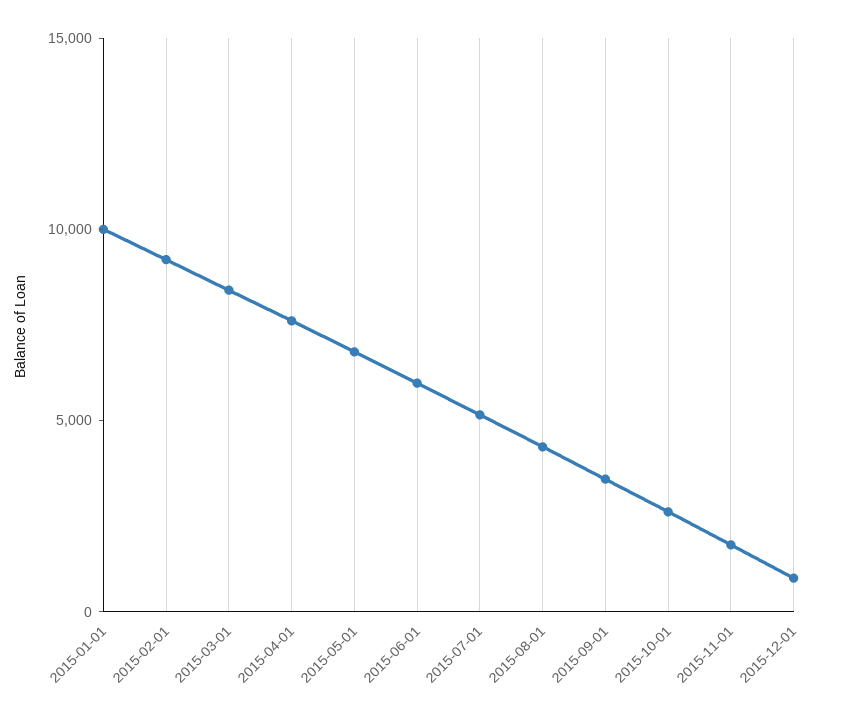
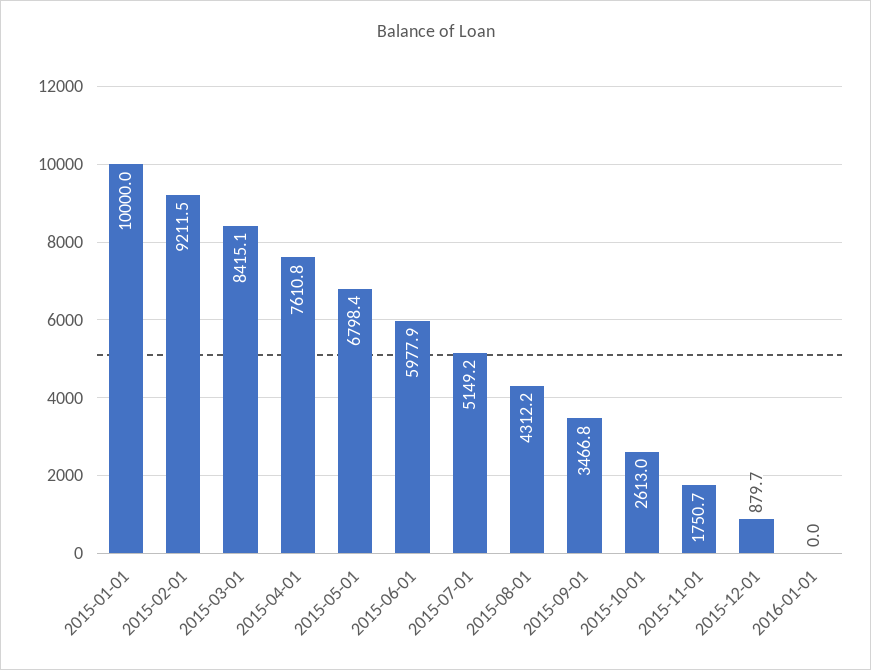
2016-01-01: none -> 0

